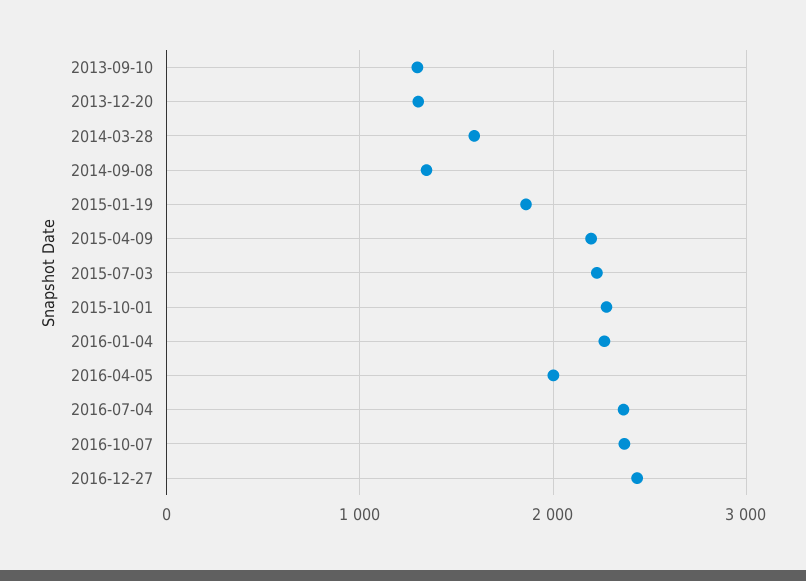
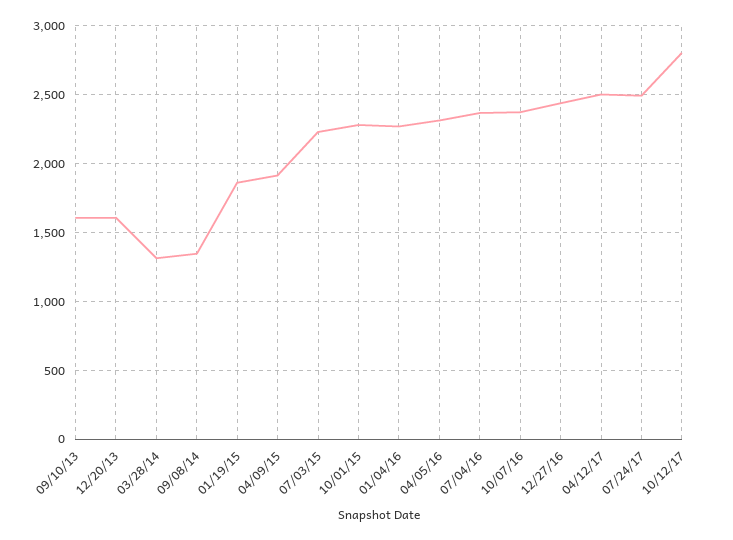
2013-09-10: 1300 -> 1600
2013-12-20: 1300 -> 1600
2014-03-28: 1600 -> 1300
2015-04-09: 2200 -> 1900
2016-04-05: 2000 -> 2300
04/12/17: none -> 2500
07/24/17: none -> 2500
10/12/17: none -> 2800

